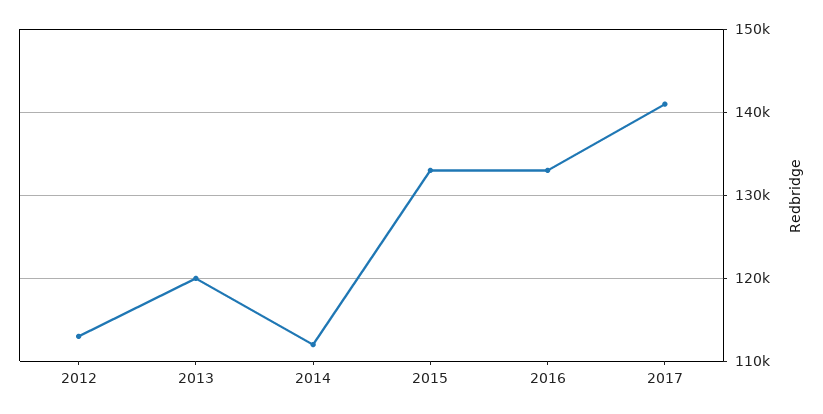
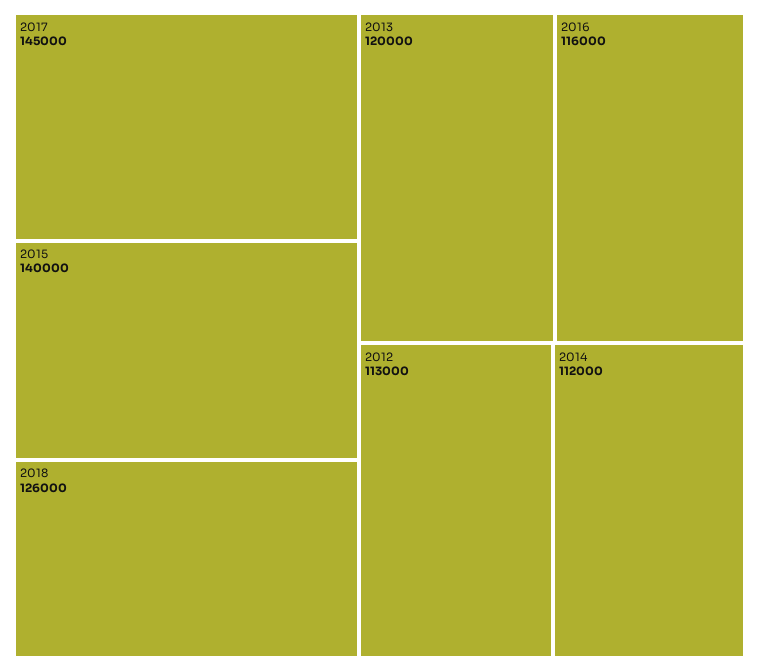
2015: 133000 -> 140000
2016: 133000 -> 116000
2017: 141000 -> 145000
2018: none -> 126000

